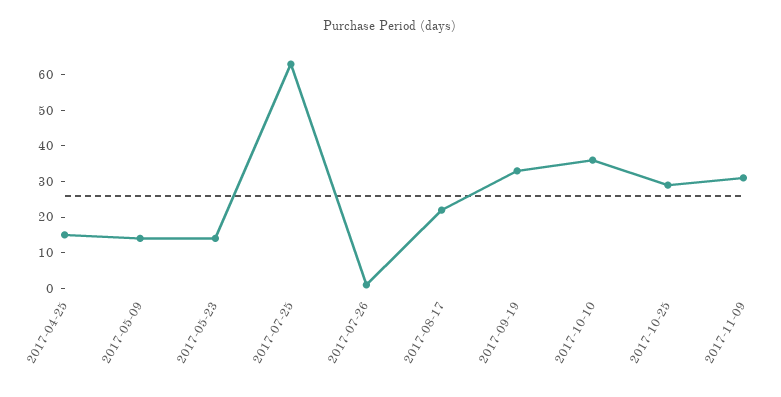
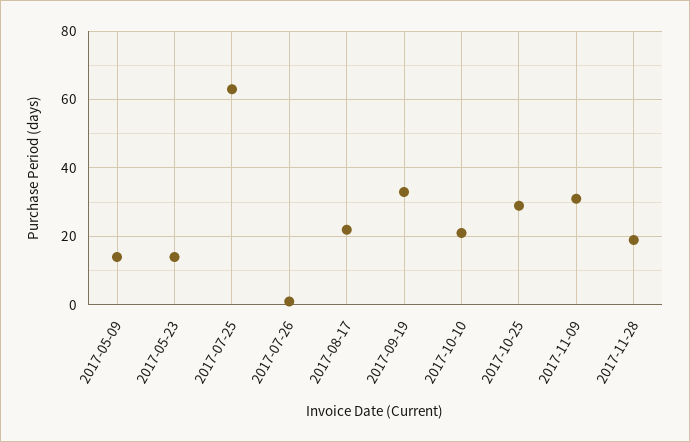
2017-04-25: 15 -> none
2017-10-10: 35 -> 20
2017-11-28: none -> 20

